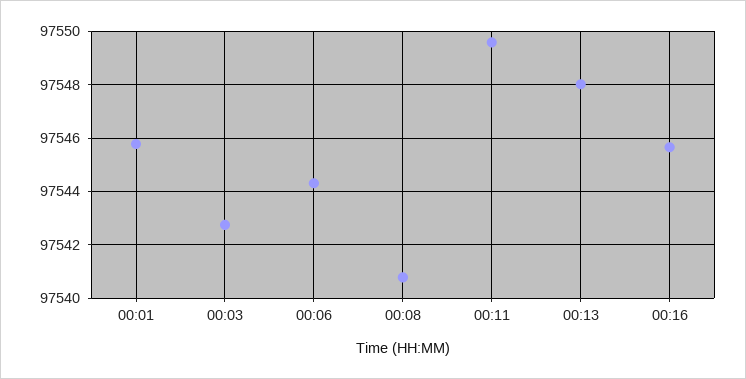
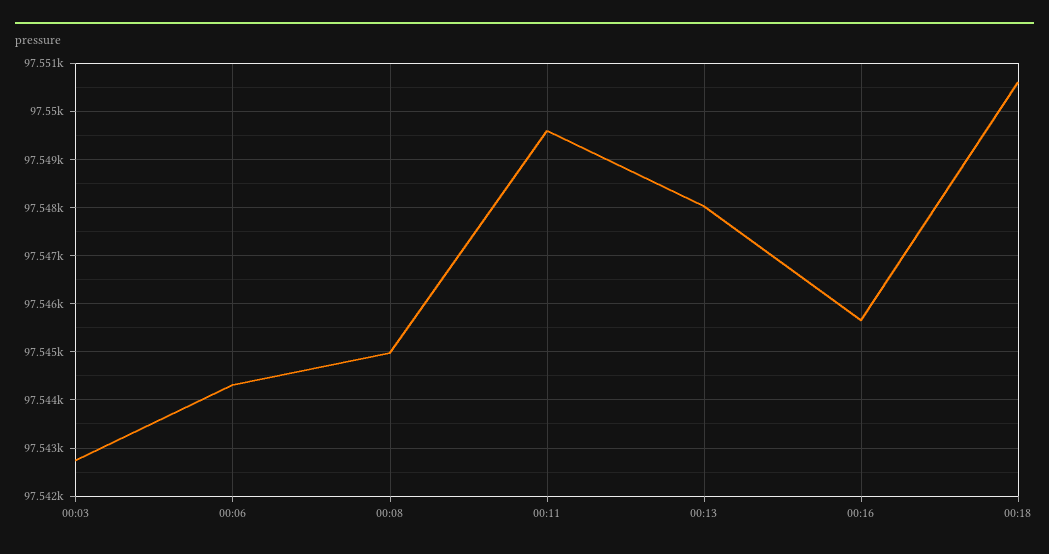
00:01: 97545.75 -> none
00:08: 97540.75 -> 97545
00:18: none -> 97550.6

